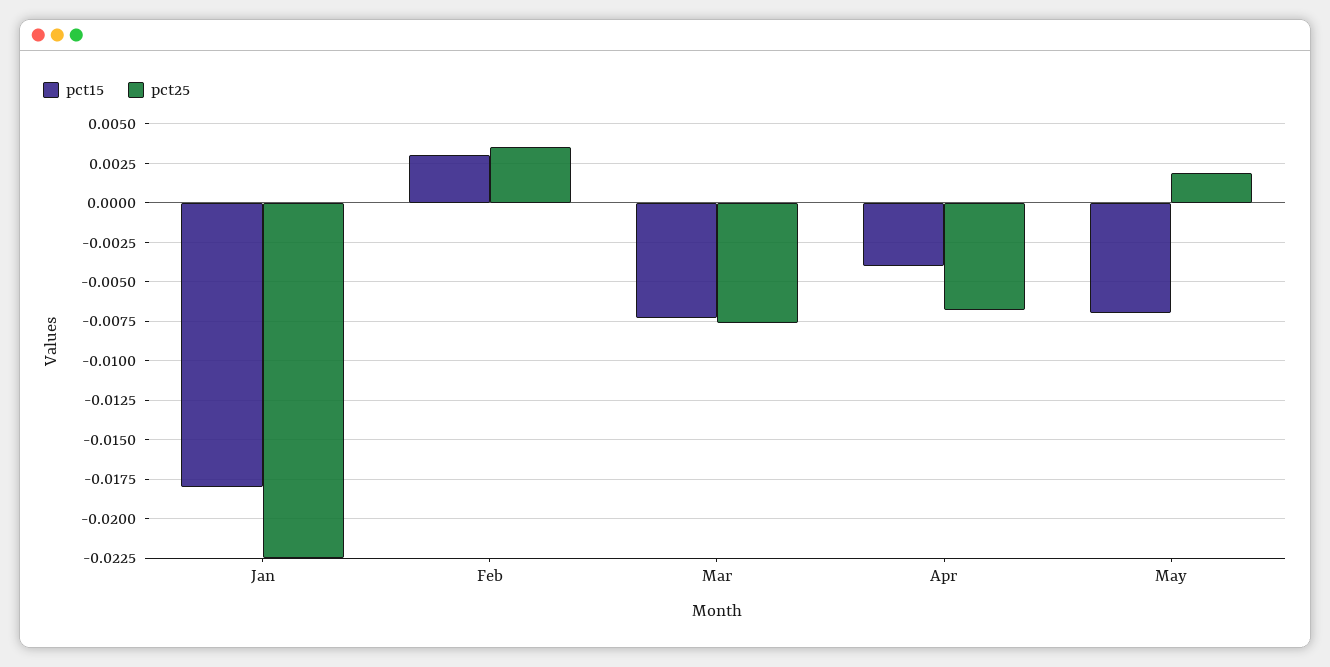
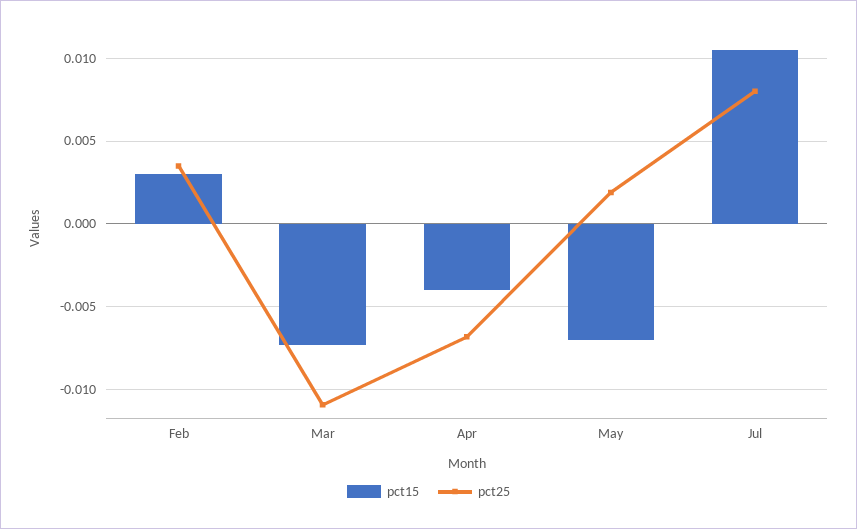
pct15, Jan: -0.018 -> none
pct25, Jan: -0.0225 -> none
pct25, Mar: -0.0075 -> -0.011
pct15, Jul: none -> 0.0105
pct25, Jul: none -> 0.008

